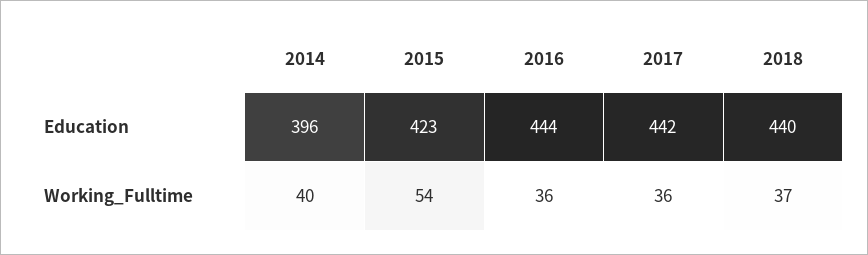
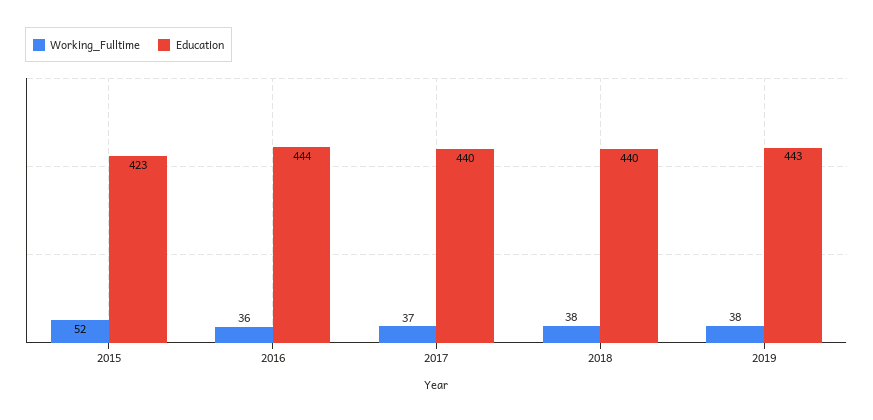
Education, 2014: 396 -> none
Education, 2017: 442 -> 440
Working_Fulltime, 2014: 40 -> none
Working_Fulltime, 2015: 54 -> 52
Working_Fulltime, 2017: 36 -> 37
Working_Fulltime, 2018: 37 -> 38
Working_Fulltime, 2019: none -> 38
Education, 2019: none -> 443

